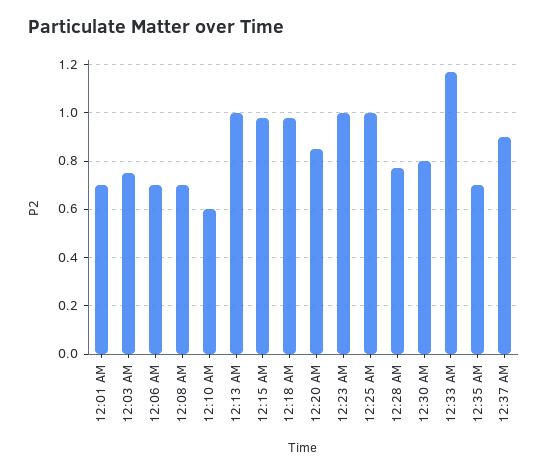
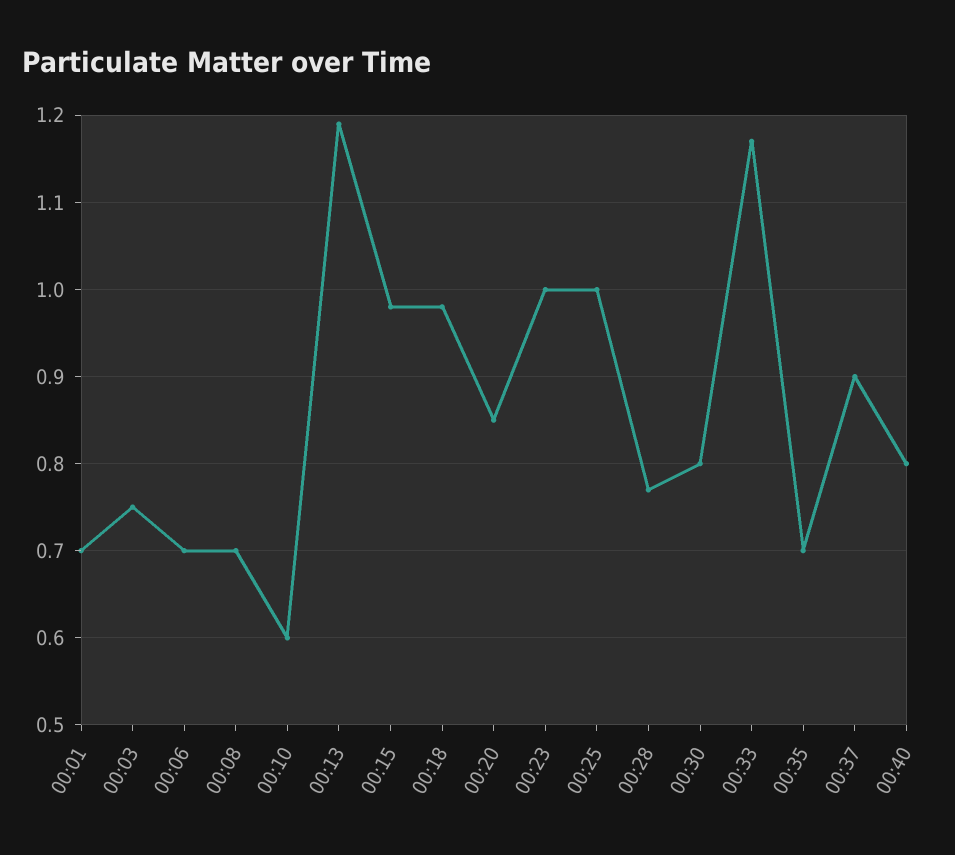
12:13 AM: 1 -> 1.19
00:40: none -> 0.8

